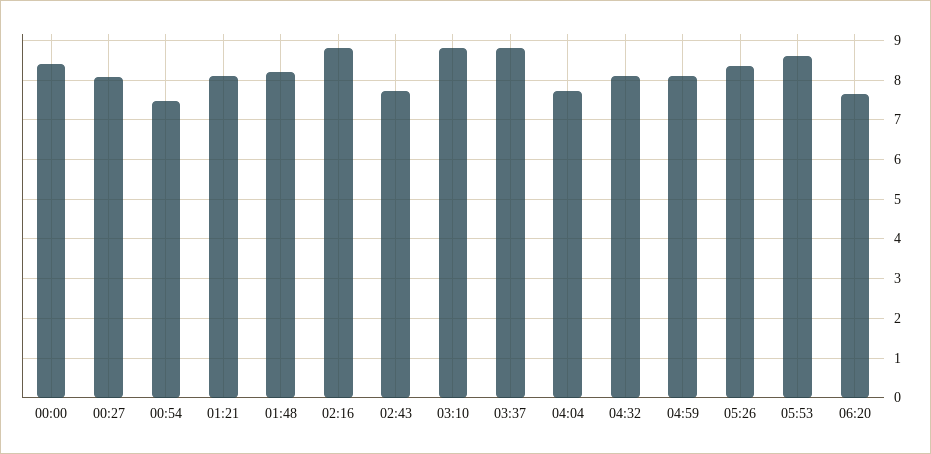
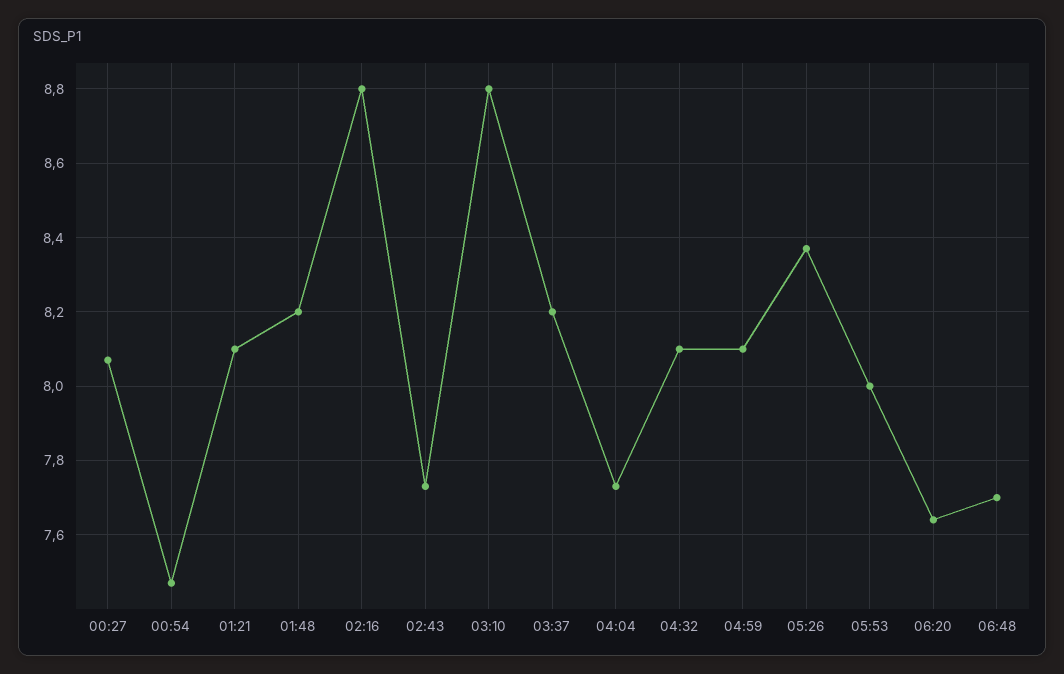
00:00: 8.4 -> none
03:37: 8.8 -> 8.2
05:53: 8.6 -> 8
06:48: none -> 7.7

